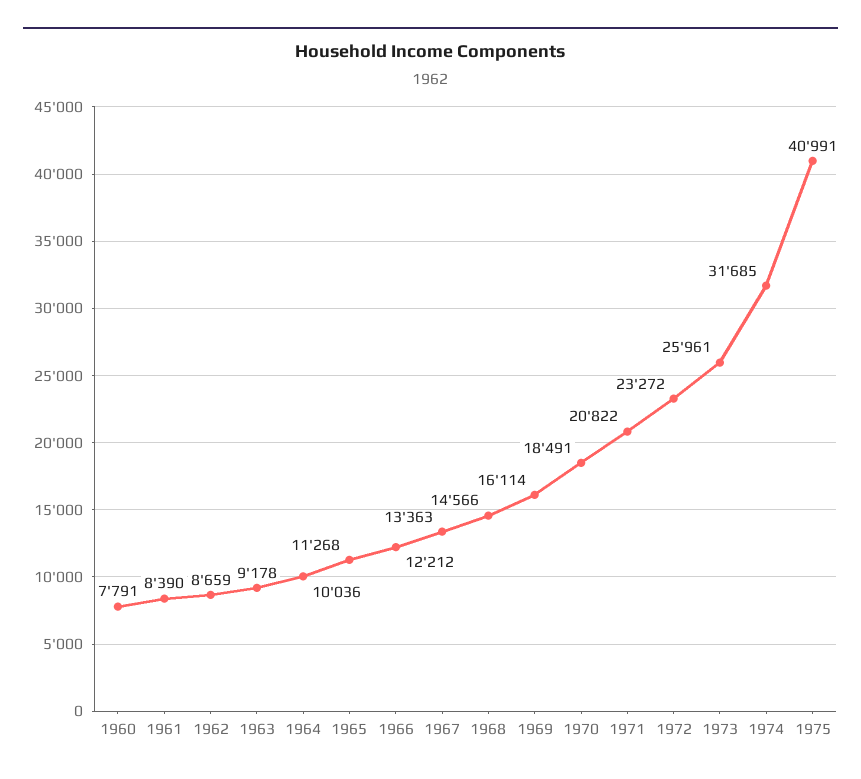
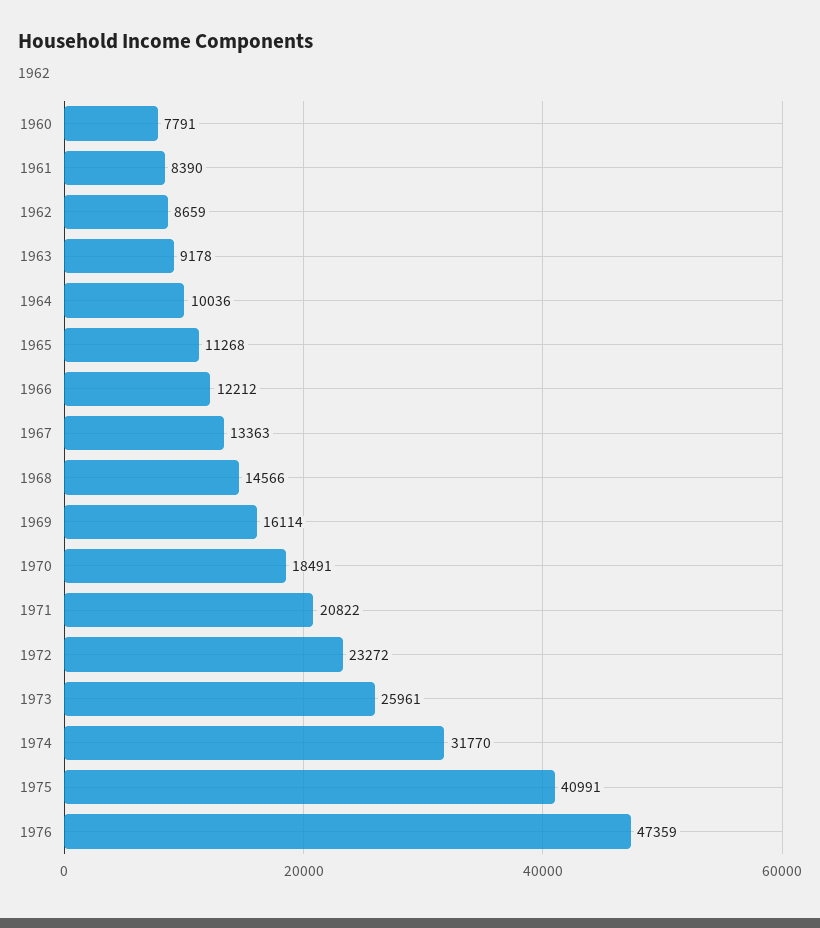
1974: 31685 -> 31770
1976: none -> 47359

